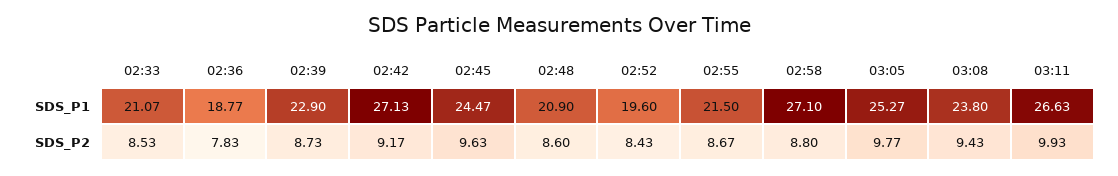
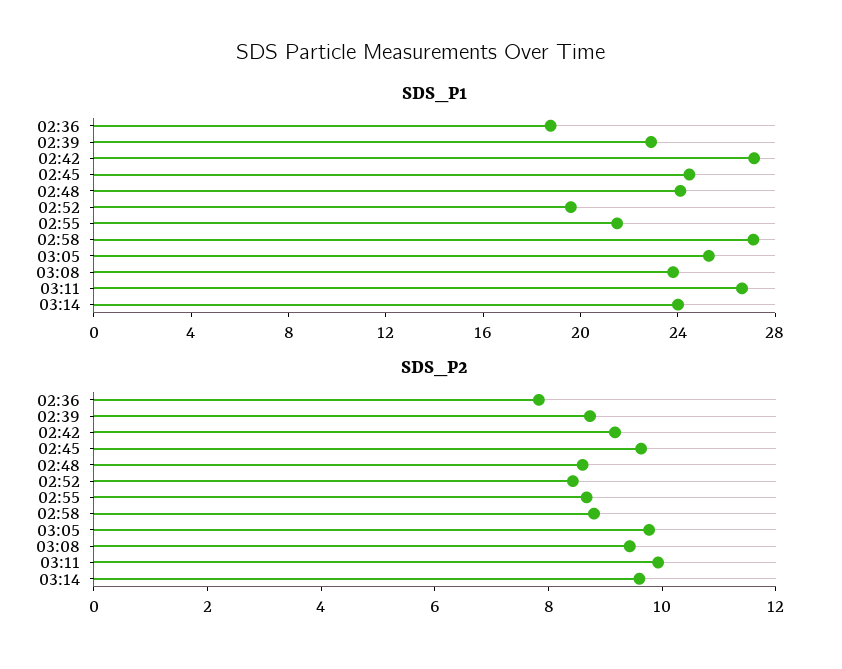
SDS_P1, 02:33: 21.07 -> none
SDS_P1, 02:48: 20.9 -> 24
SDS_P2, 02:33: 8.53 -> none
SDS_P1, 03:14: none -> 24
SDS_P2, 03:14: none -> 9.5

